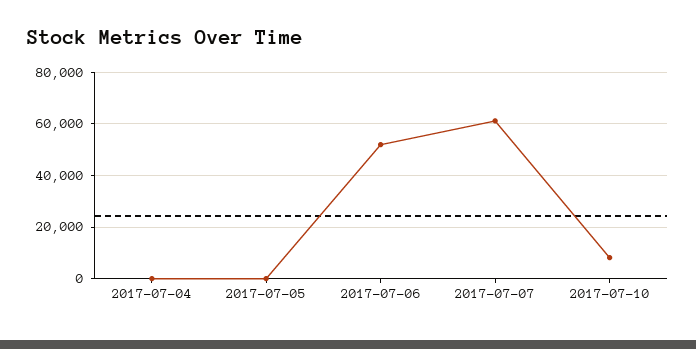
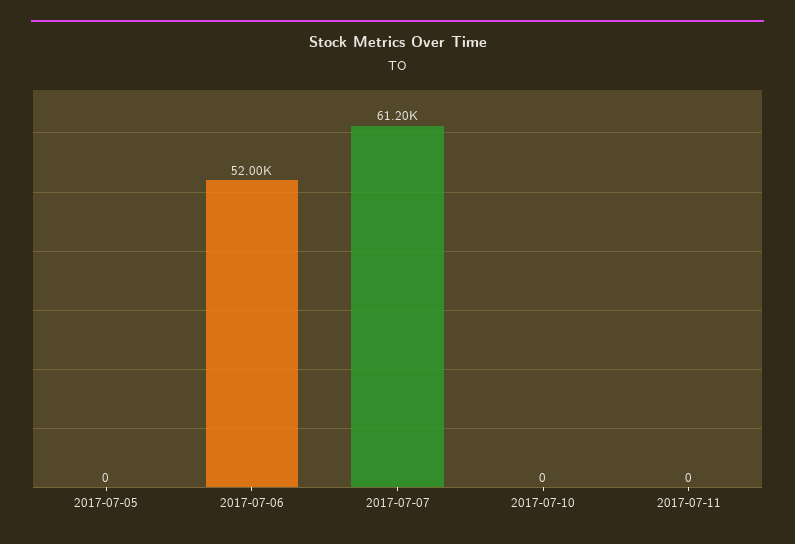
2017-07-04: 0 -> none
2017-07-10: 7500 -> 0
2017-07-11: none -> 0

